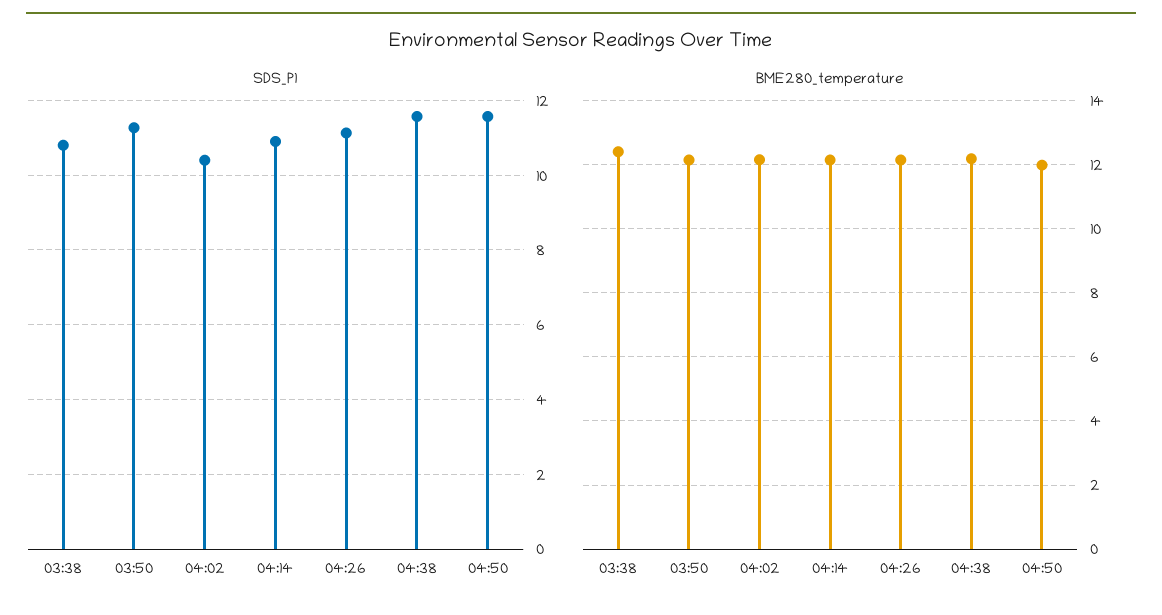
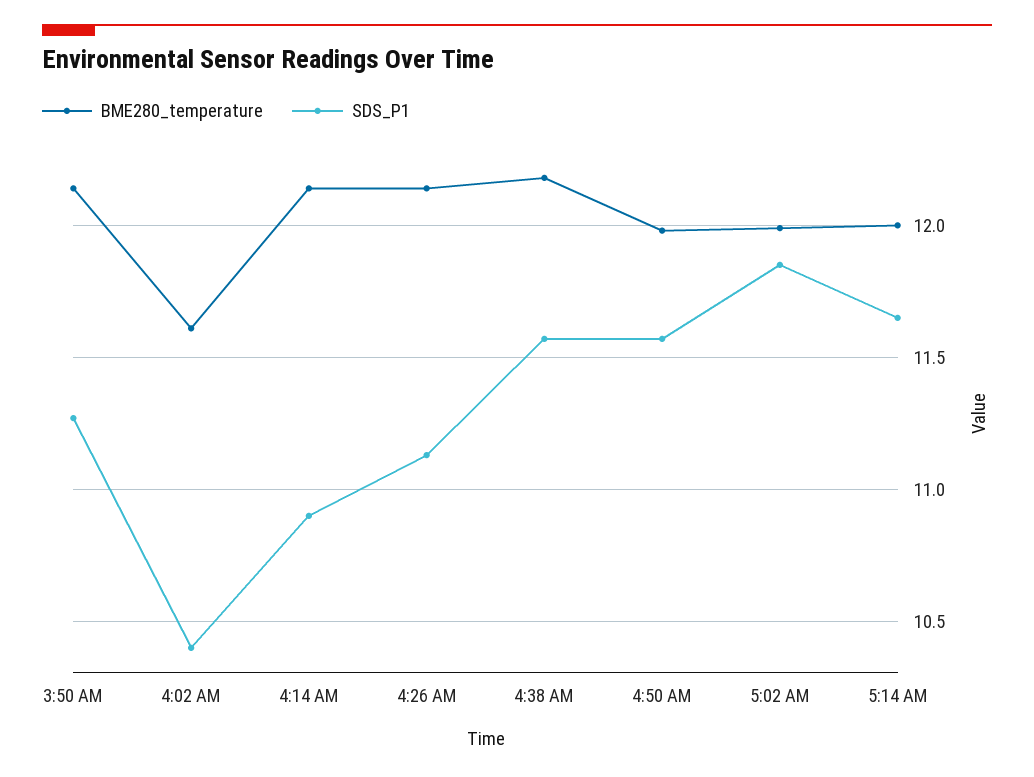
SDS_P1, 03:38: 10.8 -> none
BME280_temperature, 03:38: 12.4 -> none
BME280_temperature, 04:02: 12.2 -> 11.6
BME280_temperature, 5:02 AM: none -> 12
SDS_P1, 5:02 AM: none -> 11.85
BME280_temperature, 5:14 AM: none -> 12
SDS_P1, 5:14 AM: none -> 11.65

